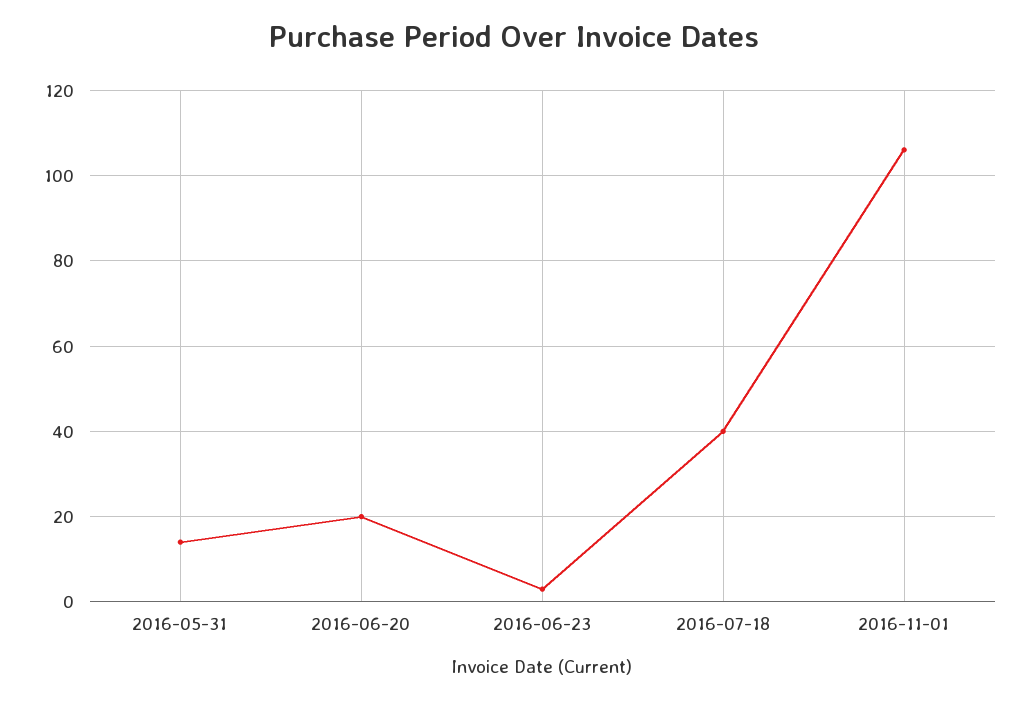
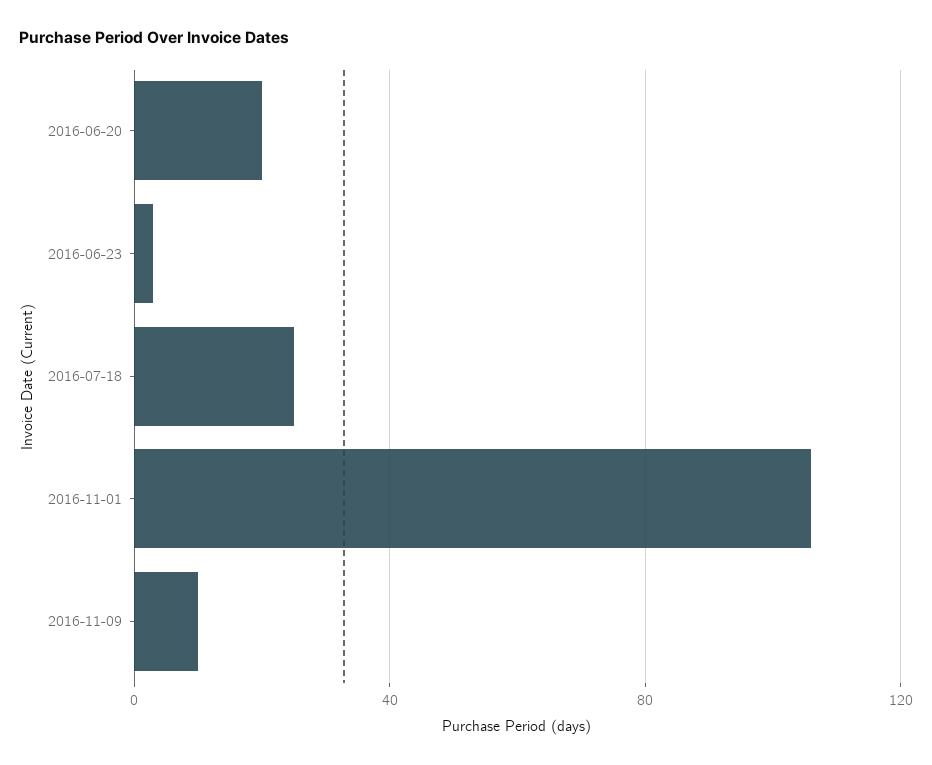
2016-05-31: 15 -> none
2016-07-18: 40 -> 25
2016-11-09: none -> 10

